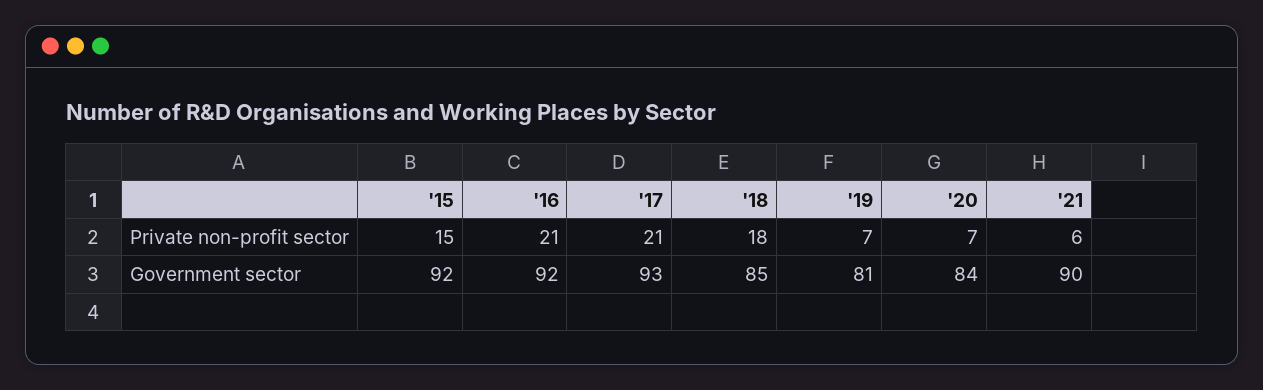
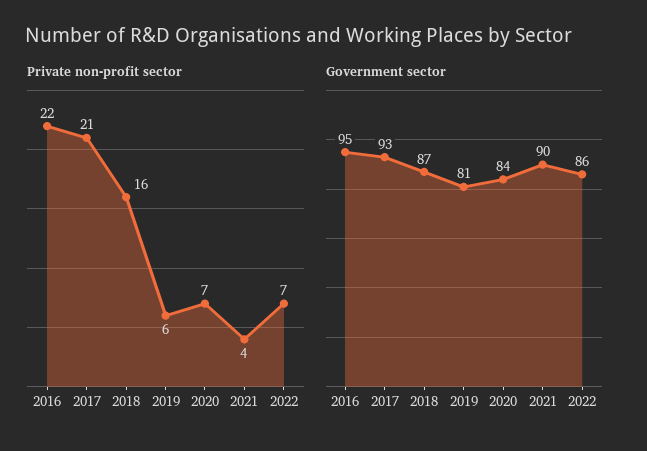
Private non-profit sector, '15: 15 -> none
Private non-profit sector, '16: 21 -> 22
Private non-profit sector, '18: 18 -> 16
Private non-profit sector, '19: 7 -> 6
Private non-profit sector, '21: 6 -> 4
Government sector, '15: 92 -> none
Government sector, '16: 92 -> 95
Government sector, '18: 85 -> 87
Private non-profit sector, 2022: none -> 7
Government sector, 2022: none -> 86

